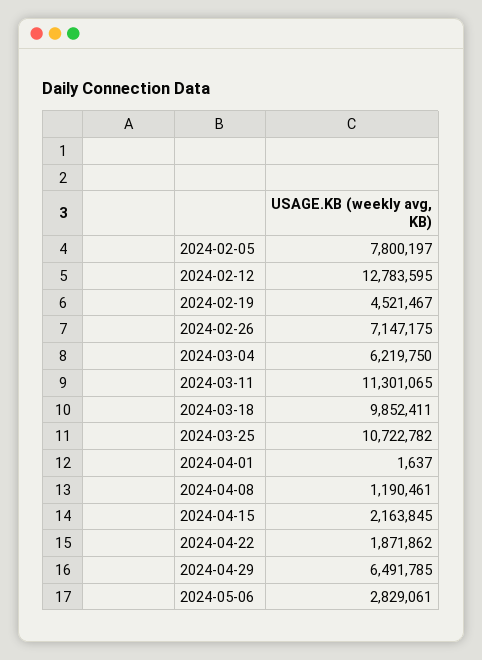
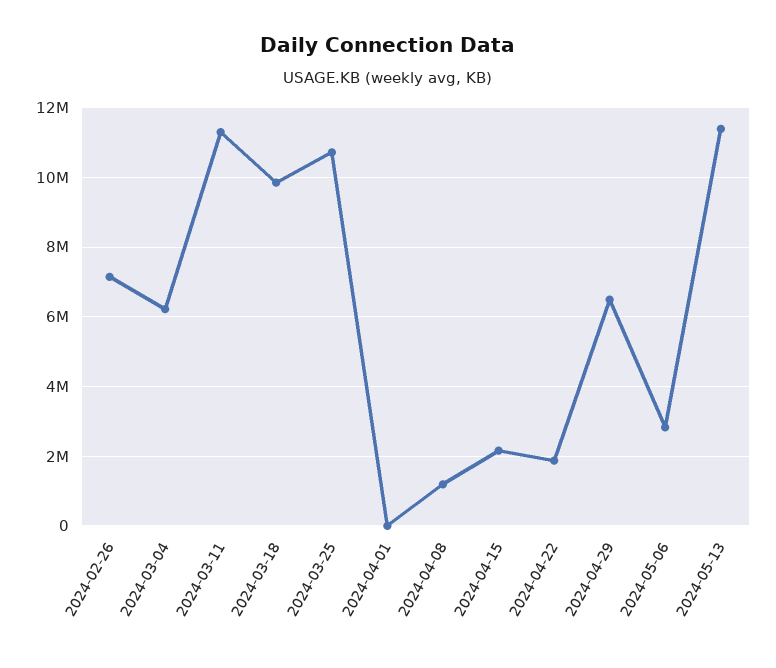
2024-02-05: 7800197 -> none
2024-02-12: 12783595 -> none
2024-02-19: 4521467 -> none
2024-05-13: none -> 11400000

